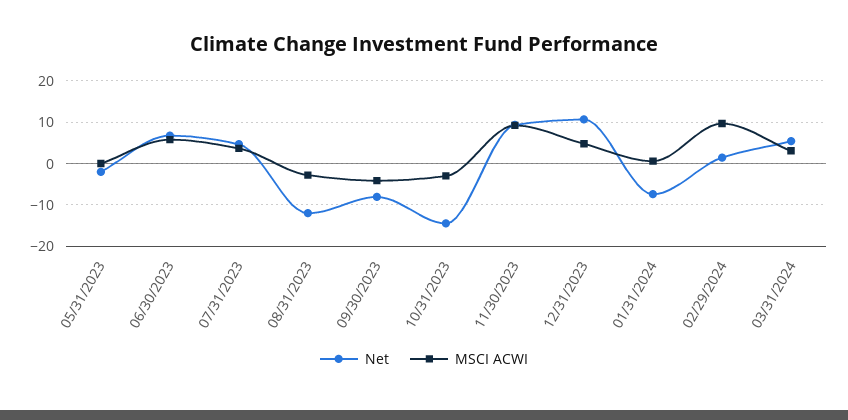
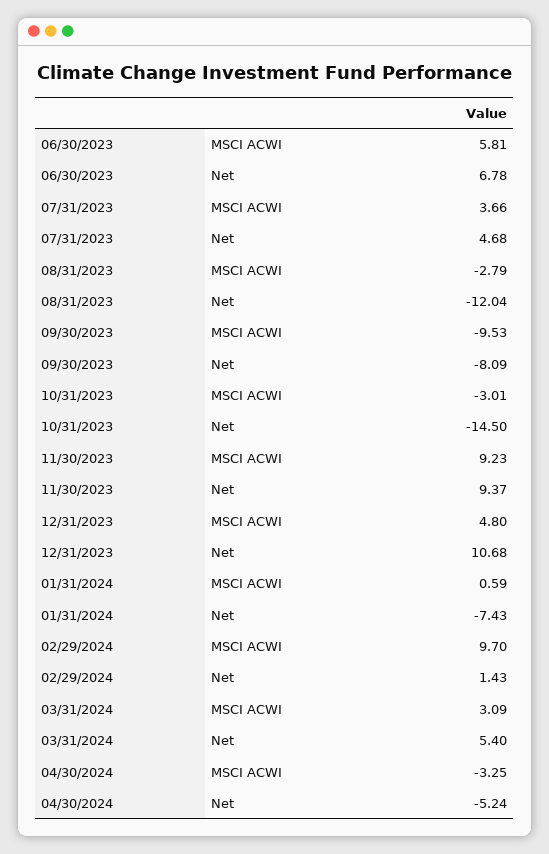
Net, 05/31/2023: -2 -> none
MSCI ACWI, 05/31/2023: 0 -> none
MSCI ACWI, 09/30/2023: -4 -> -9.53
MSCI ACWI, 04/30/2024: none -> -3.25
Net, 04/30/2024: none -> -5.24

